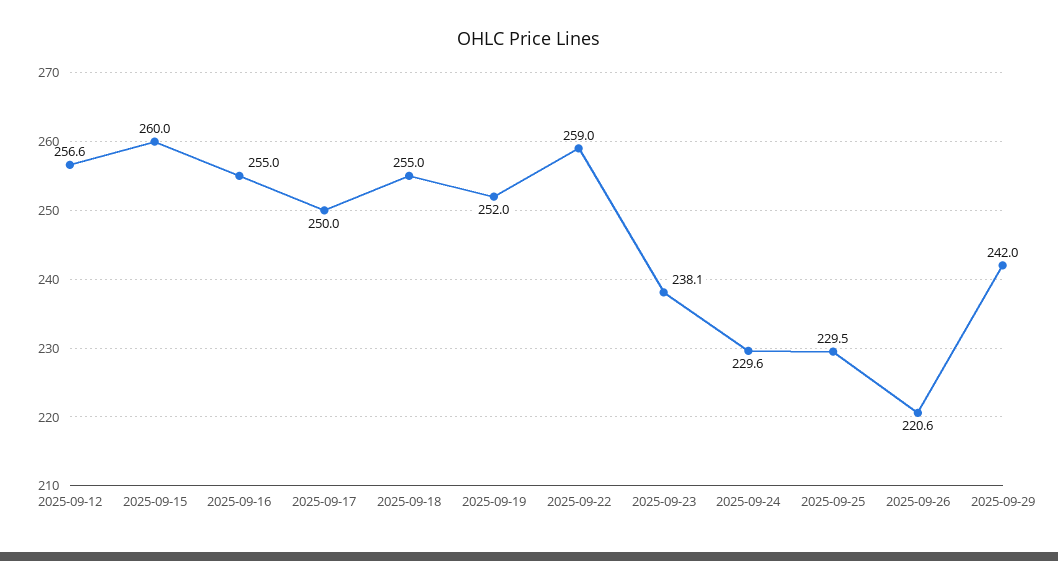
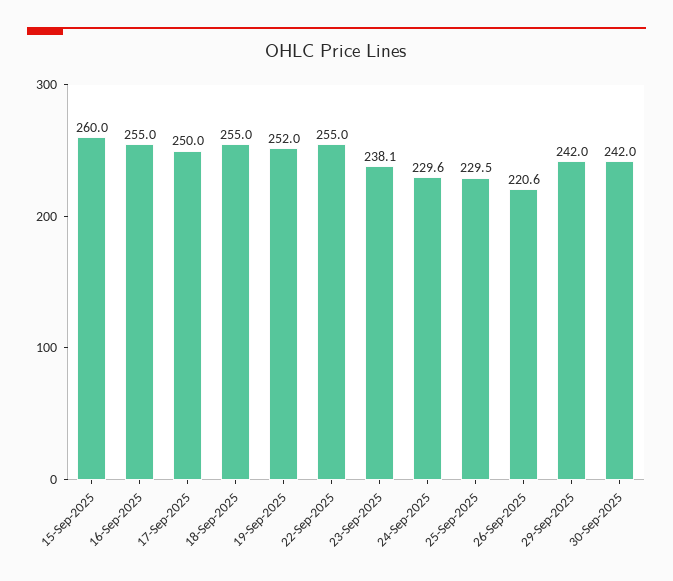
2025-09-12: 256.6 -> none
2025-09-22: 259 -> 255
30-Sep-2025: none -> 242

